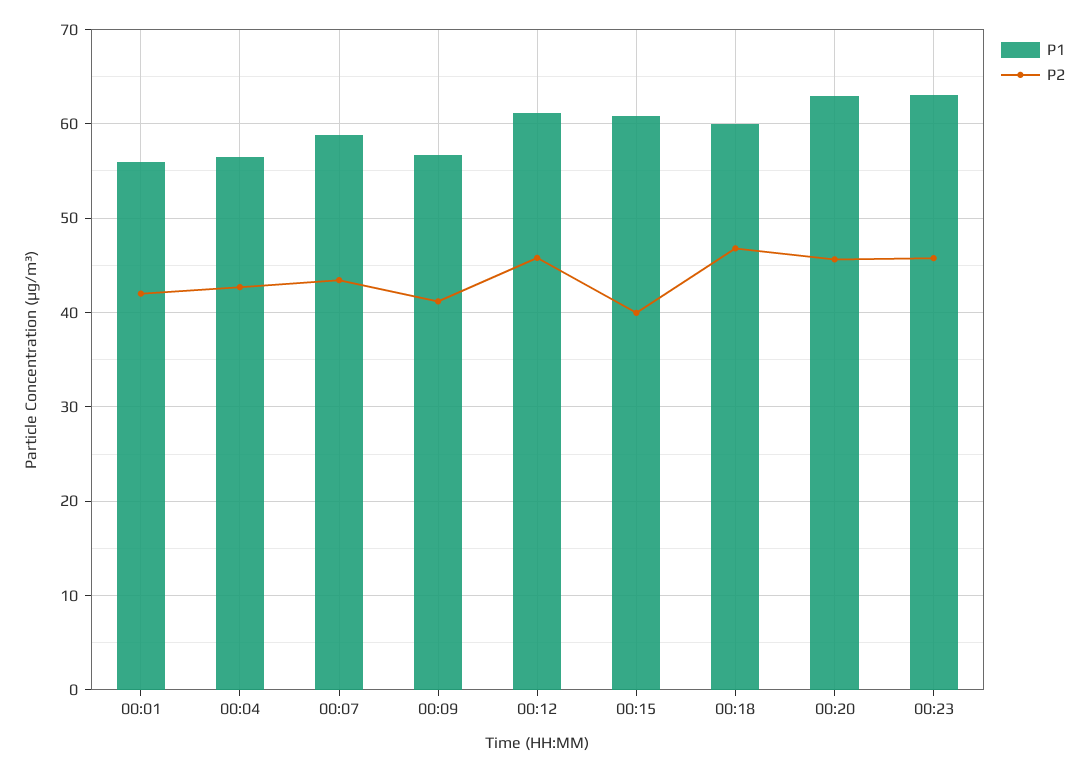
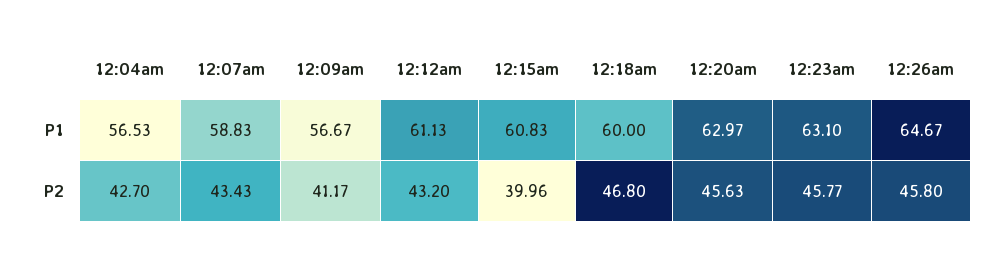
P1, 00:01: 56 -> none
P2, 00:01: 42 -> none
P2, 00:12: 46 -> 43.2
P1, 12:26am: none -> 64.67
P2, 12:26am: none -> 45.8

